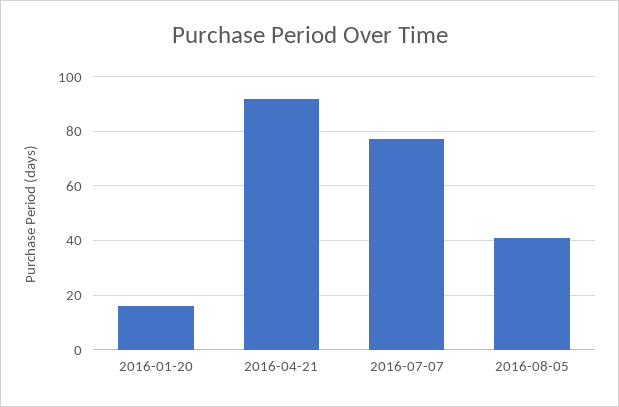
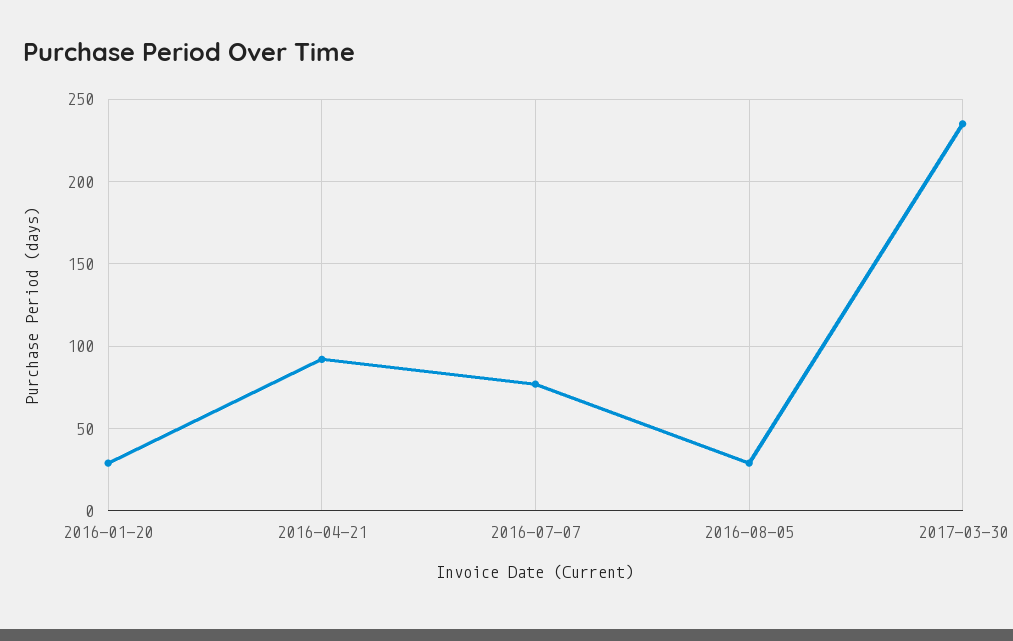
2016-01-20: 15 -> 30
2016-08-05: 40 -> 30
2017-03-30: none -> 235

